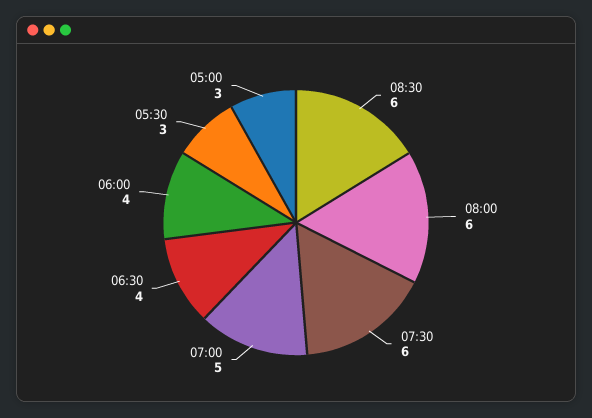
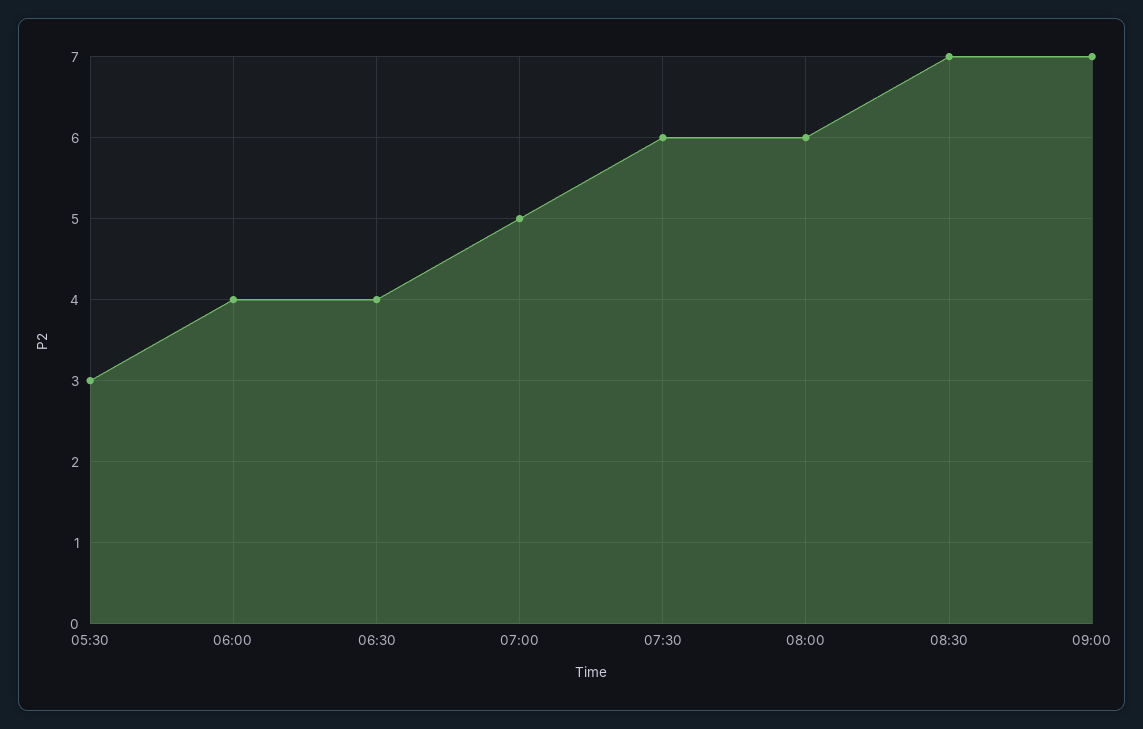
08:30: 6 -> 7
05:00: 3 -> none
09:00: none -> 7

